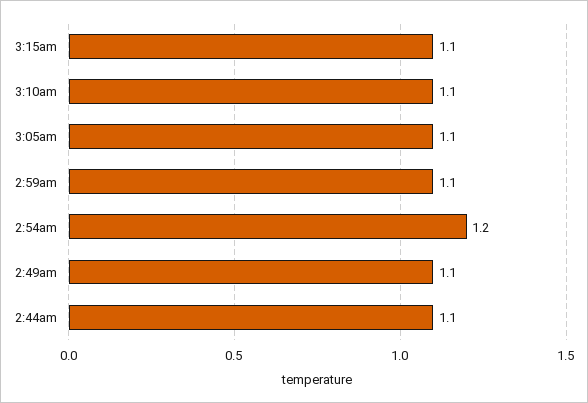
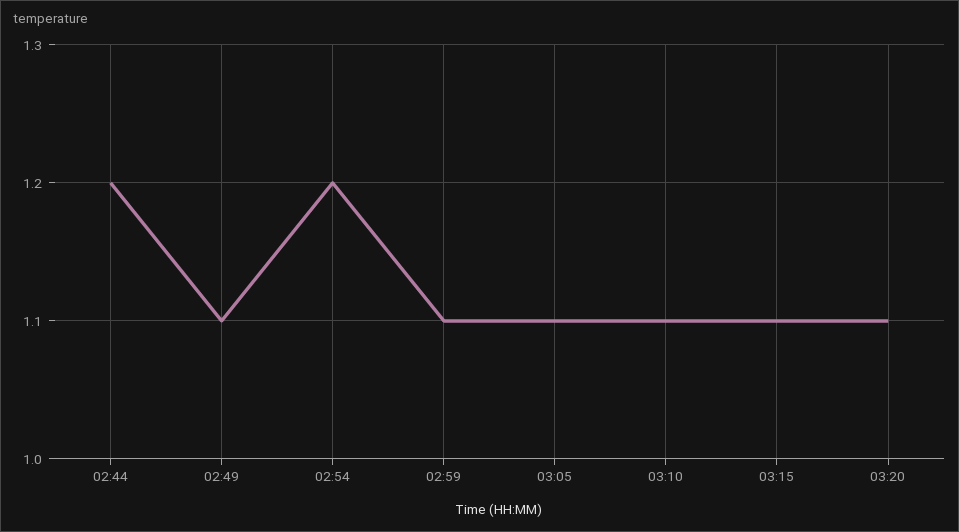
2:44am: 1.1 -> 1.2
03:20: none -> 1.1

